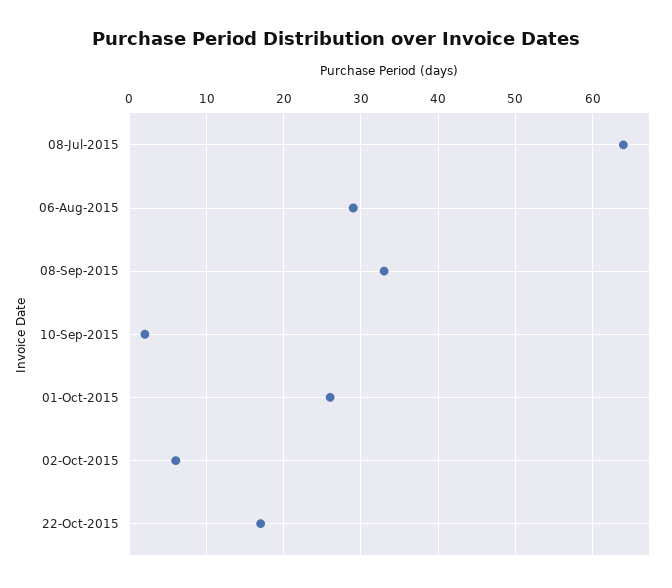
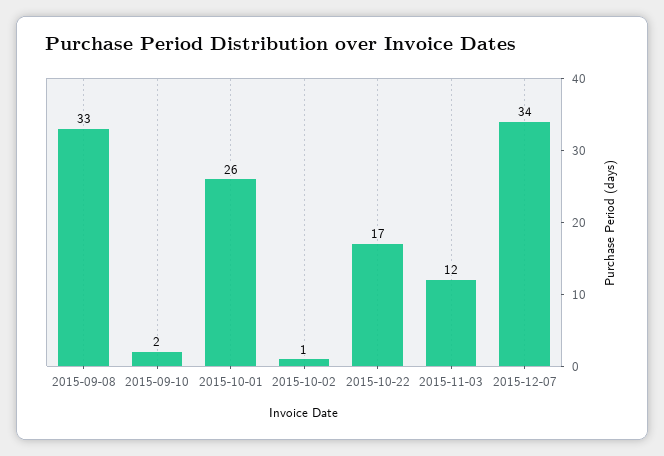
08-Jul-2015: 64 -> none
06-Aug-2015: 29 -> none
02-Oct-2015: 6 -> 1
2015-11-03: none -> 12
2015-12-07: none -> 34

